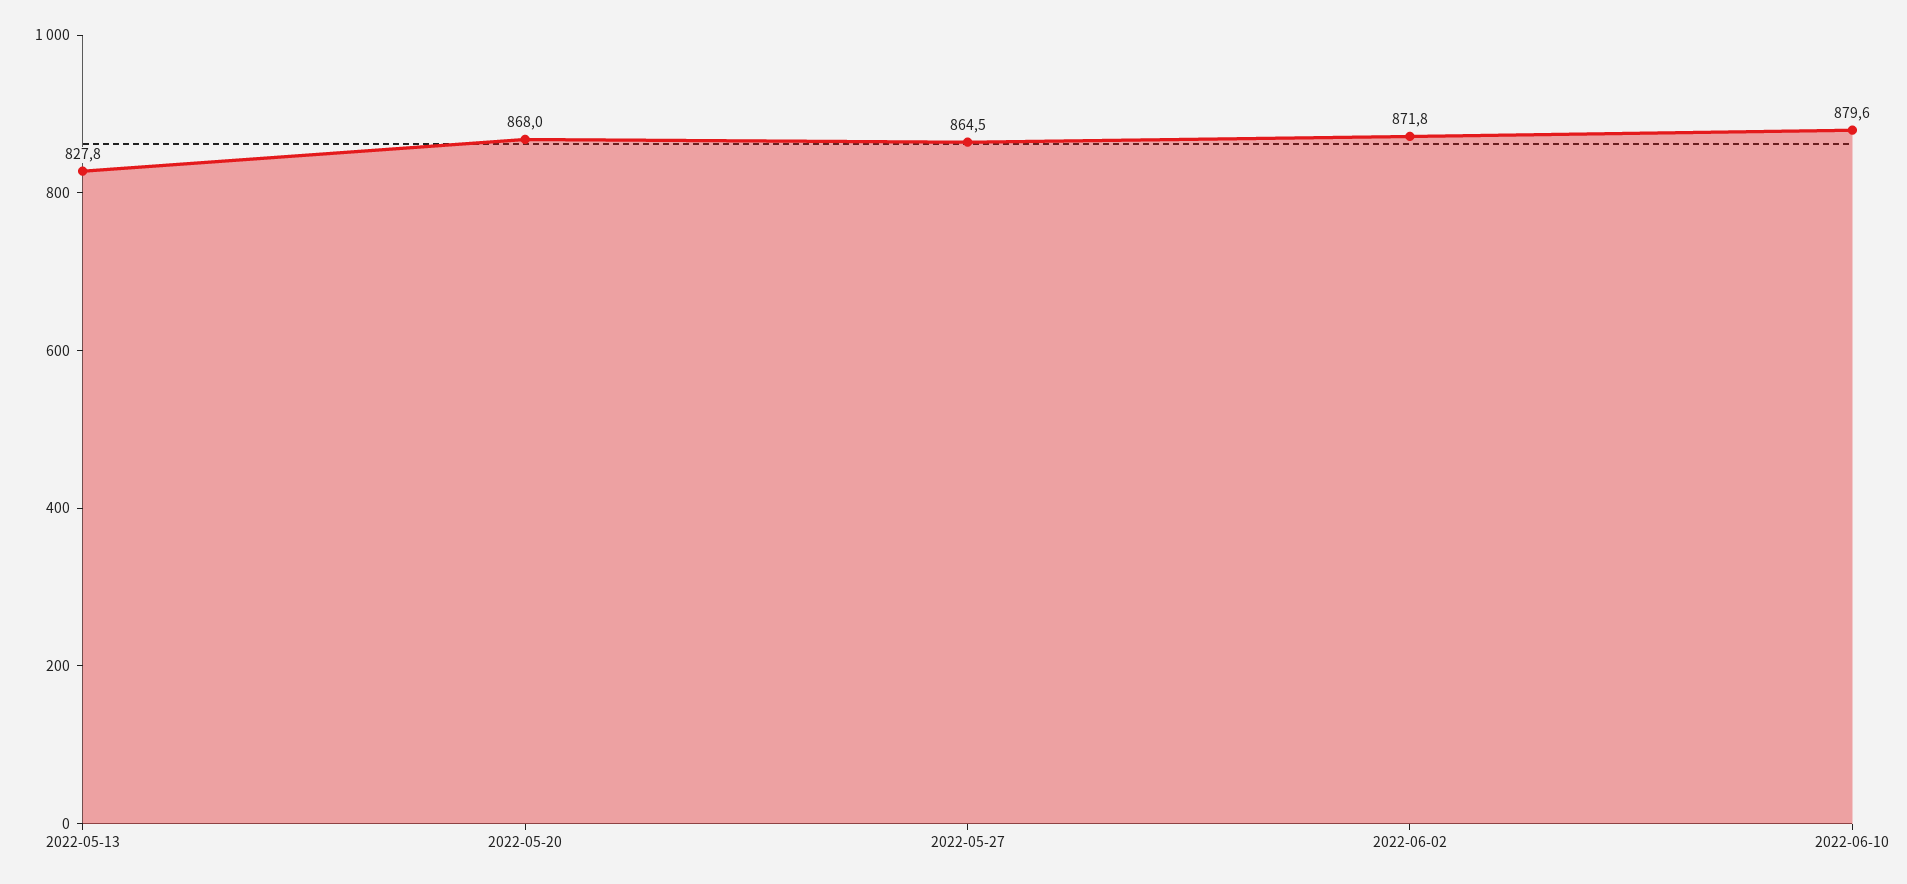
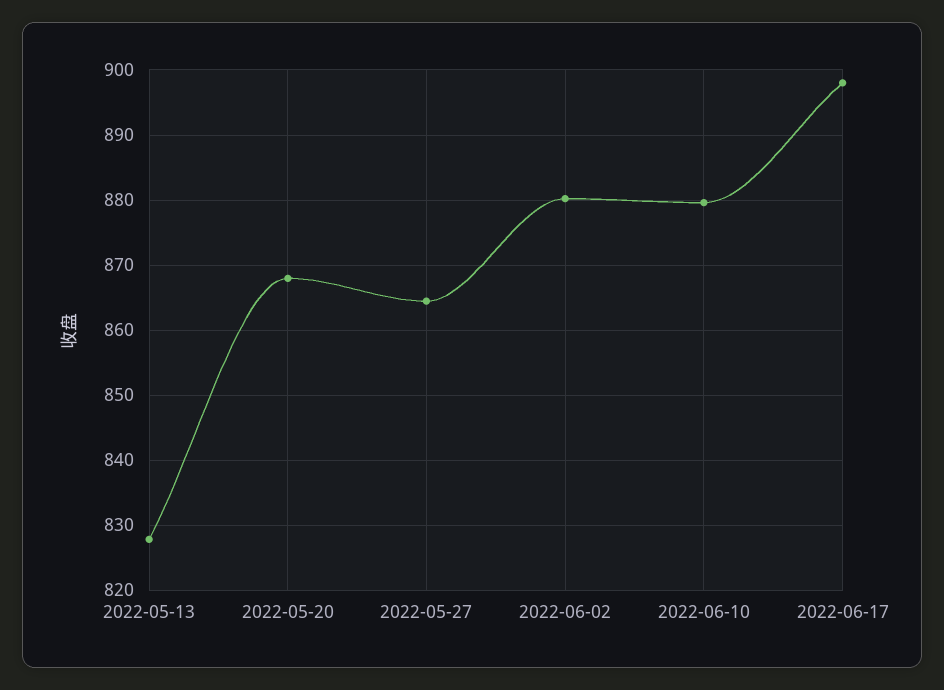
2022-06-02: 871.8 -> 880
2022-06-17: none -> 898

